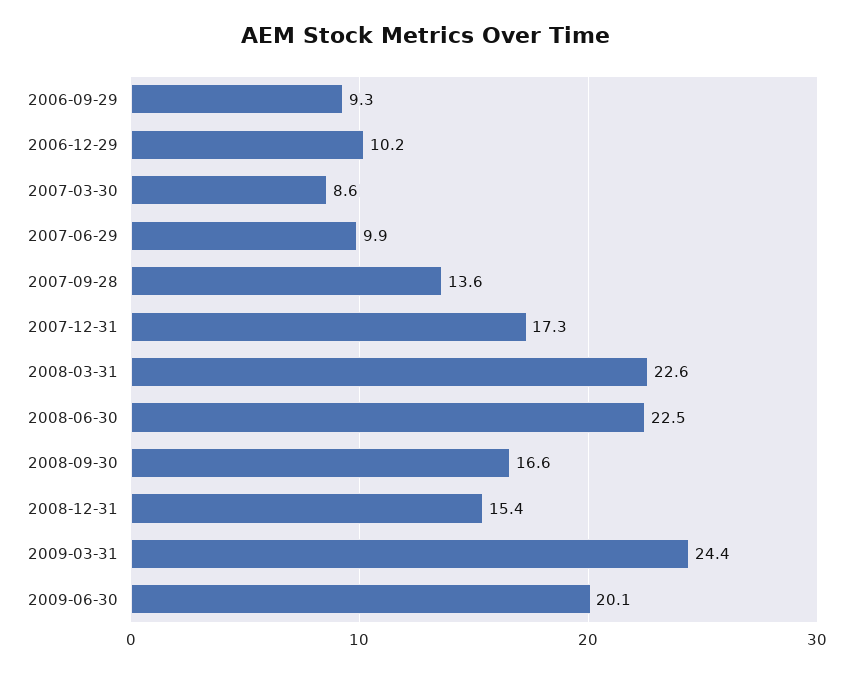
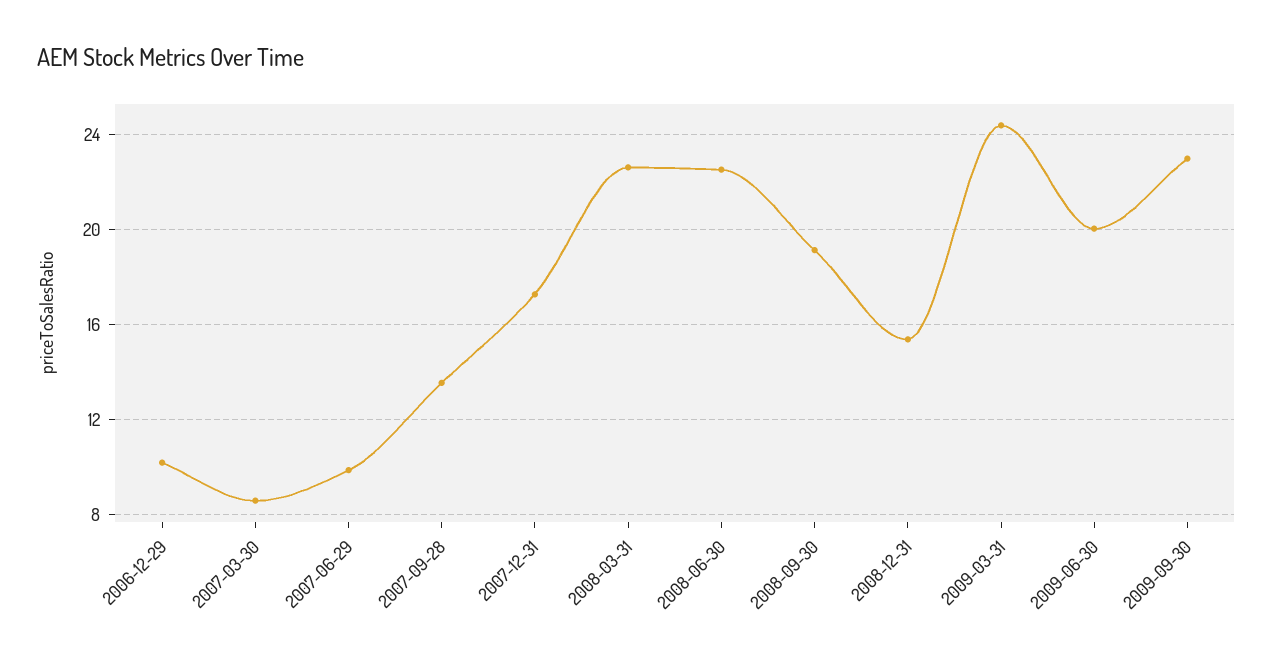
2006-09-29: 9.3 -> none
2008-09-30: 16.6 -> 19
2009-09-30: none -> 23

